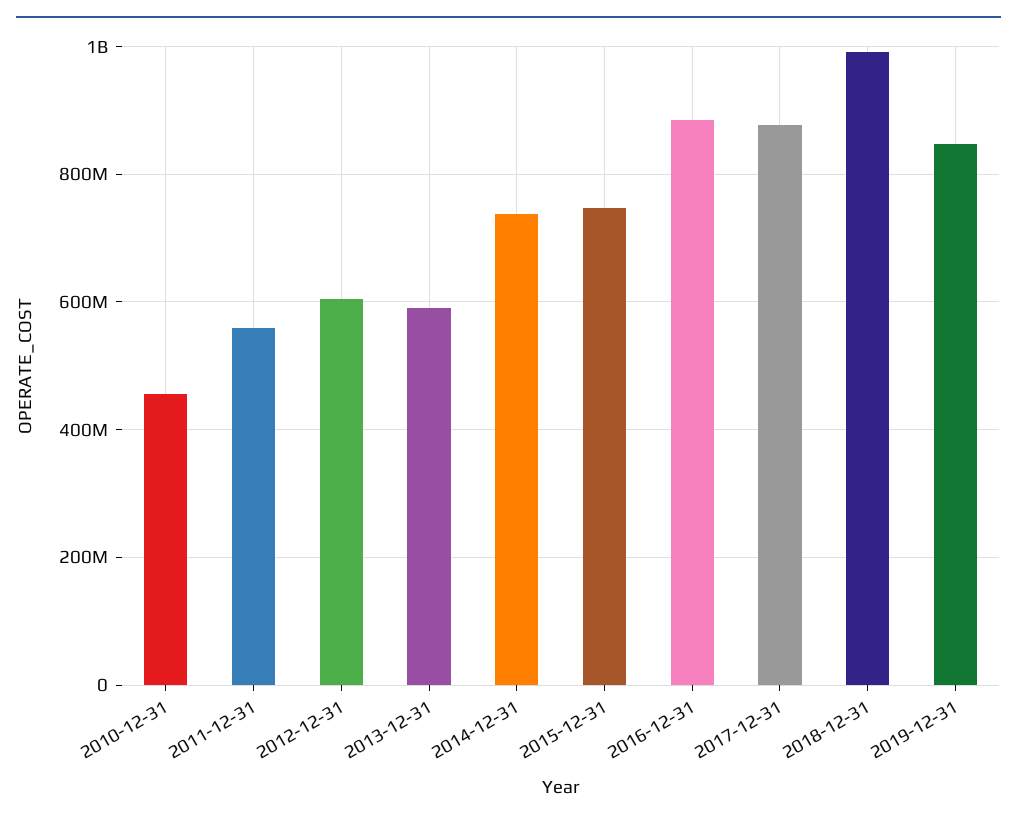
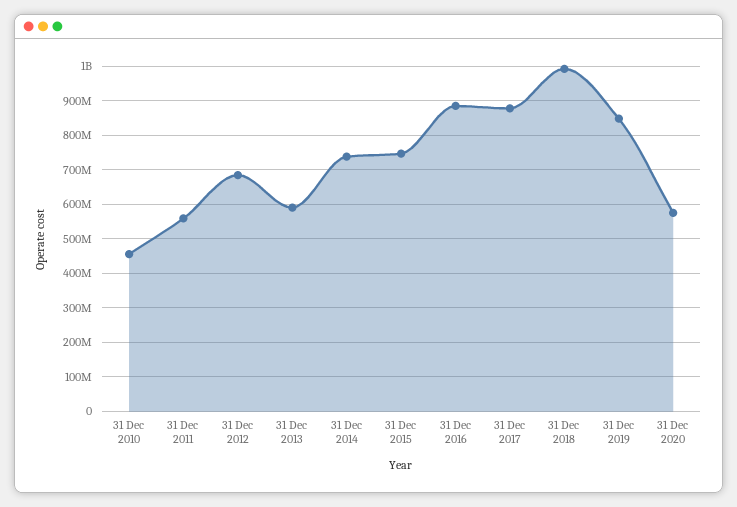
2012-12-31: 600000000 -> 680000000
31 Dec 2020: none -> 580000000

